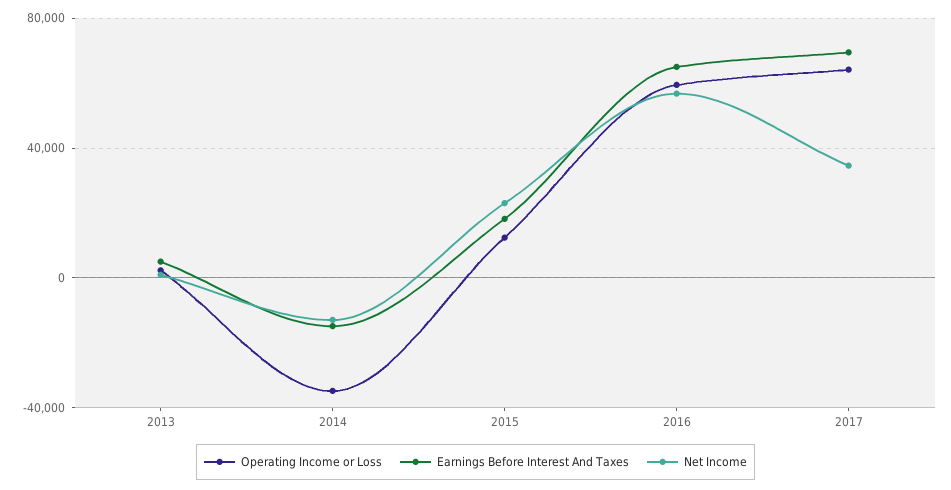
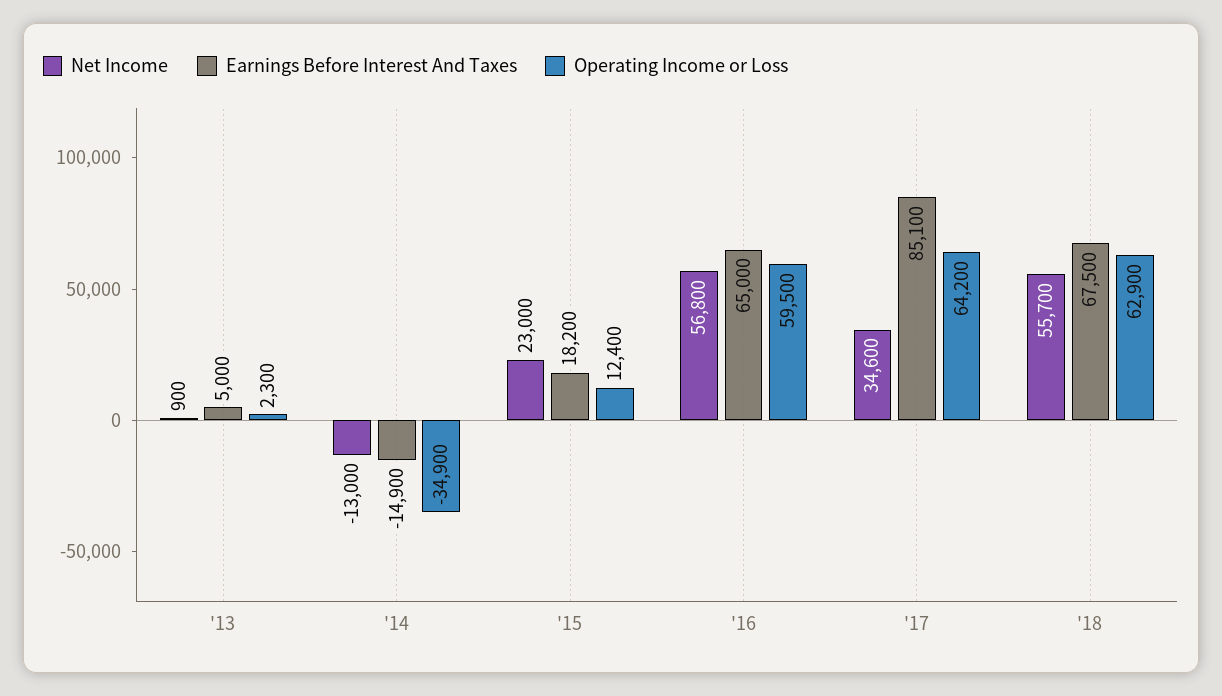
Earnings Before Interest And Taxes, 2017: 70000 -> 85100
Net Income, '18: none -> 55700
Earnings Before Interest And Taxes, '18: none -> 67500
Operating Income or Loss, '18: none -> 62900

